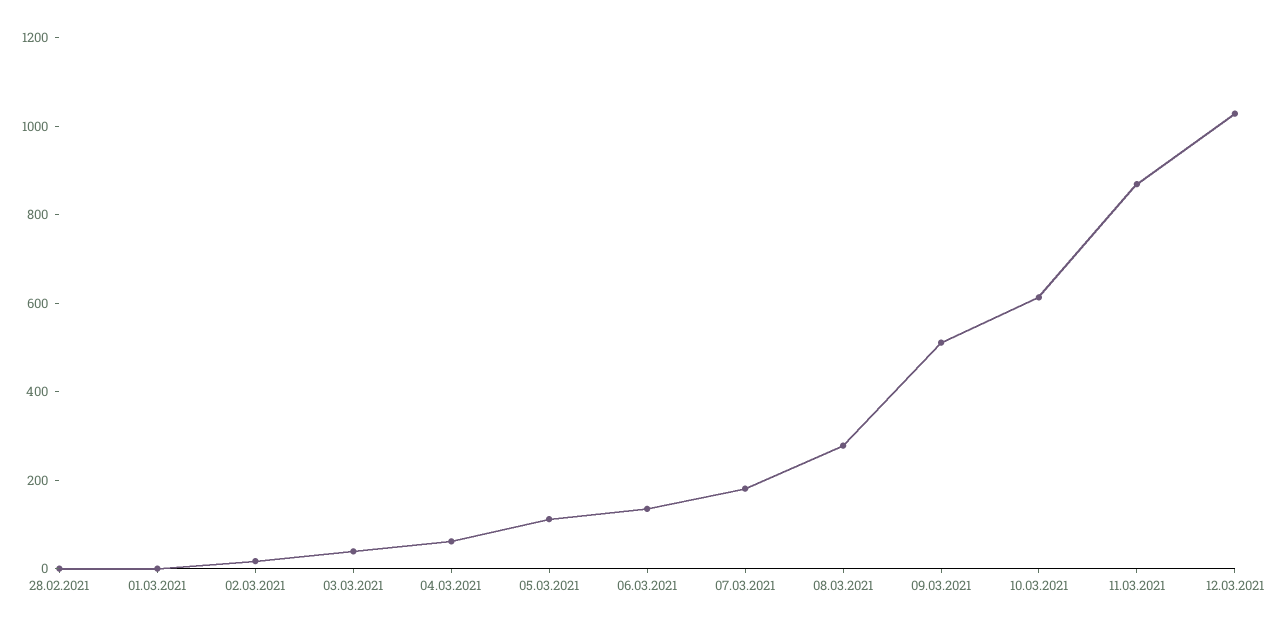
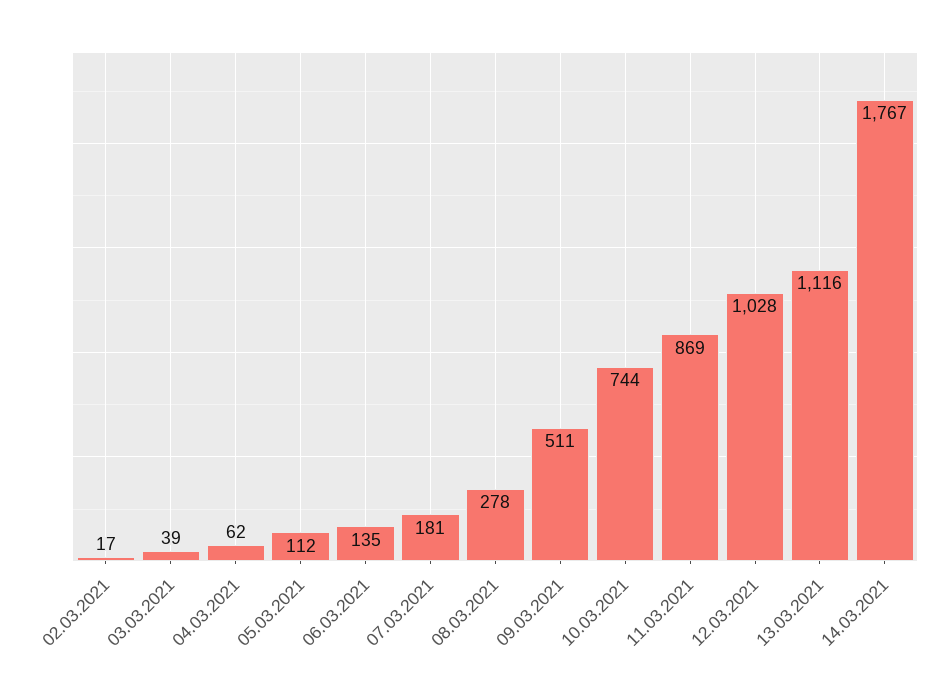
28.02.2021: 0 -> none
01.03.2021: 0 -> none
10.03.2021: 600 -> 744
13.03.2021: none -> 1116
14.03.2021: none -> 1767

